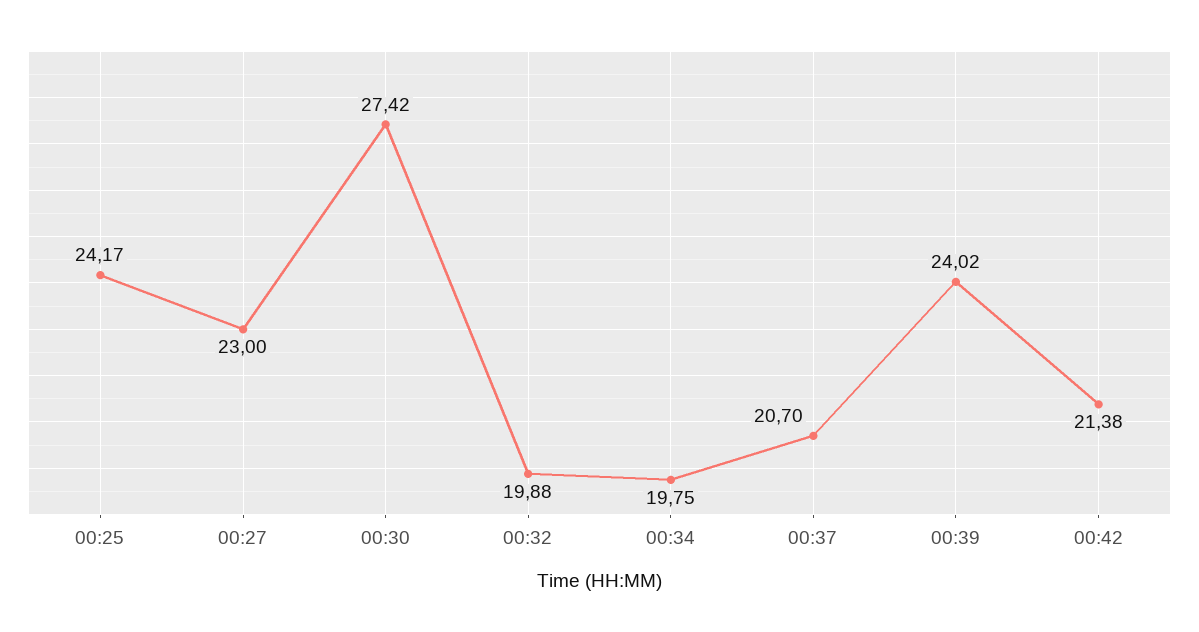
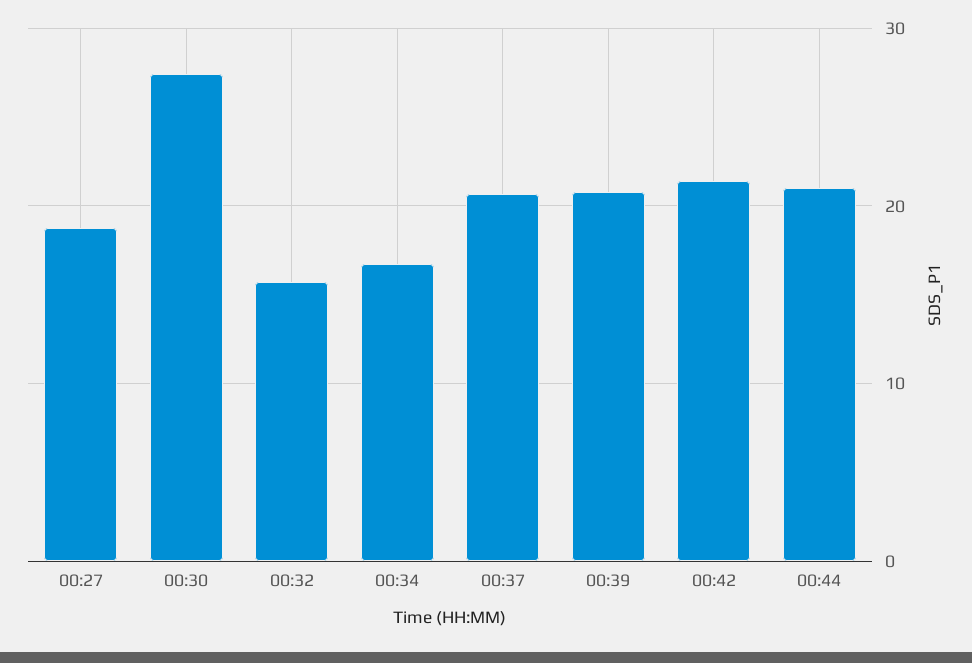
00:25: 24.17 -> none
00:27: 23 -> 19
00:32: 19.88 -> 16
00:34: 19.75 -> 17
00:39: 24.02 -> 21
00:44: none -> 21

